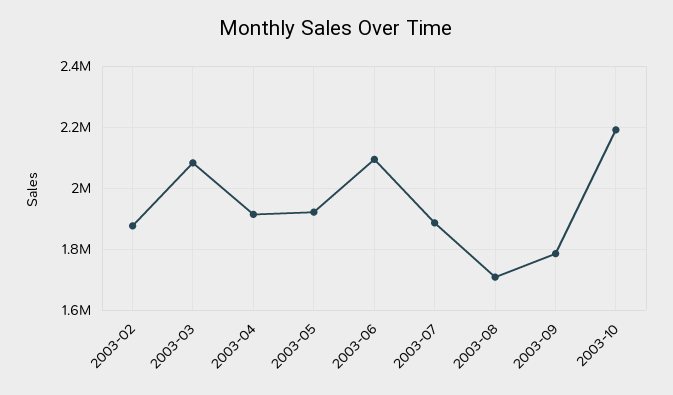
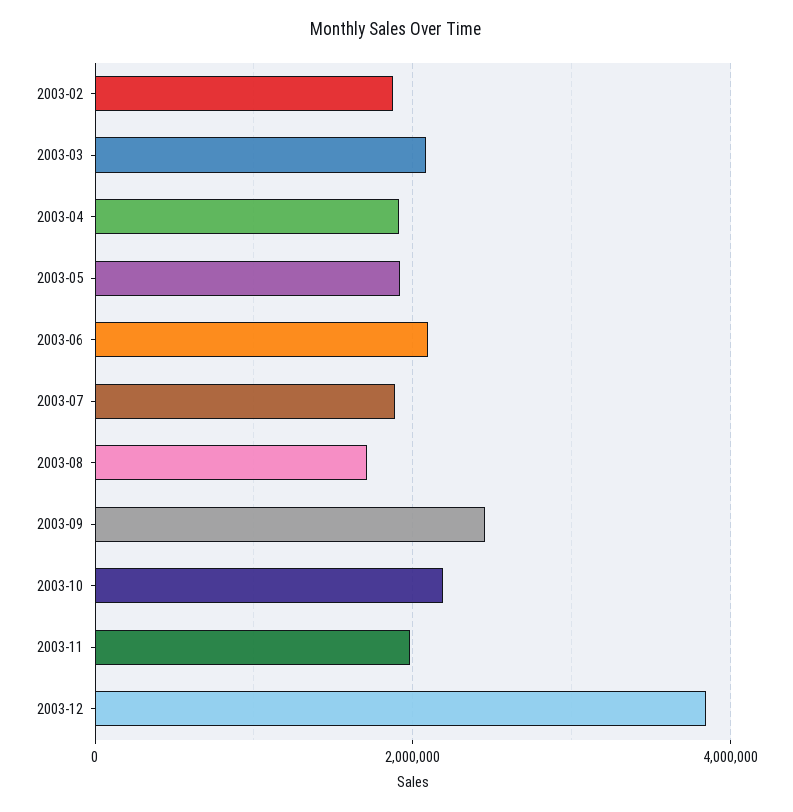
2003-09: 1780000 -> 2400000
2003-11: none -> 2000000
2003-12: none -> 3800000

